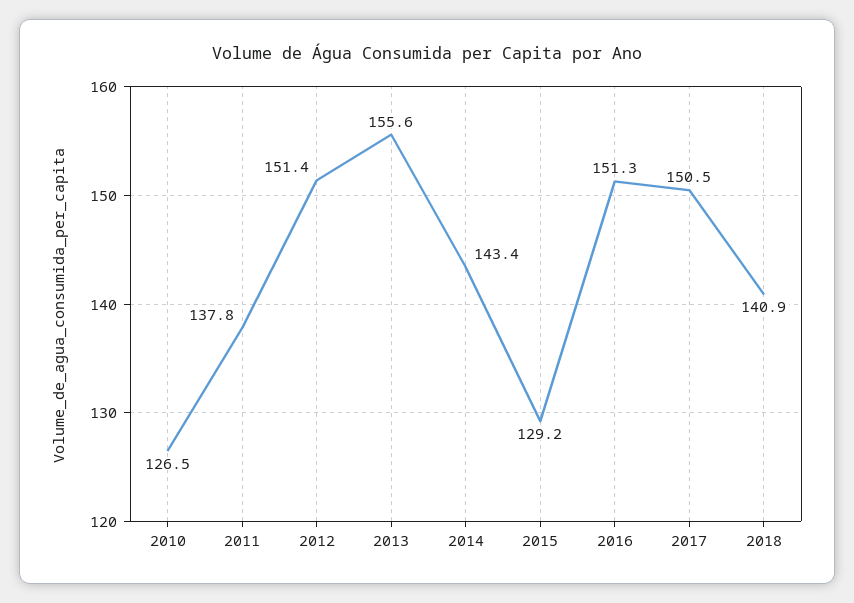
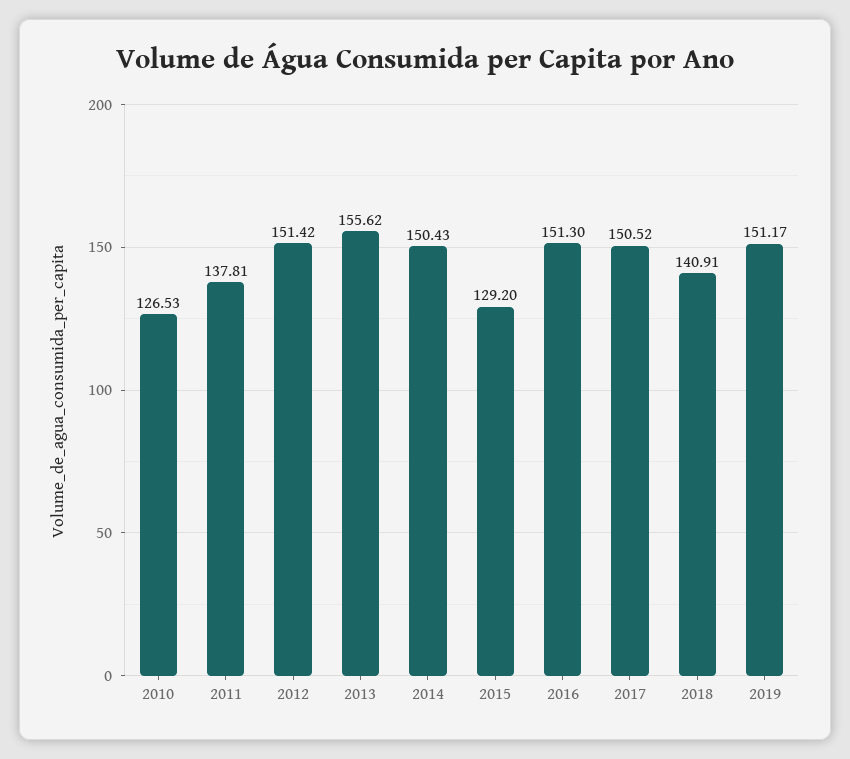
2014: 143.4 -> 150.43
2019: none -> 151.17

